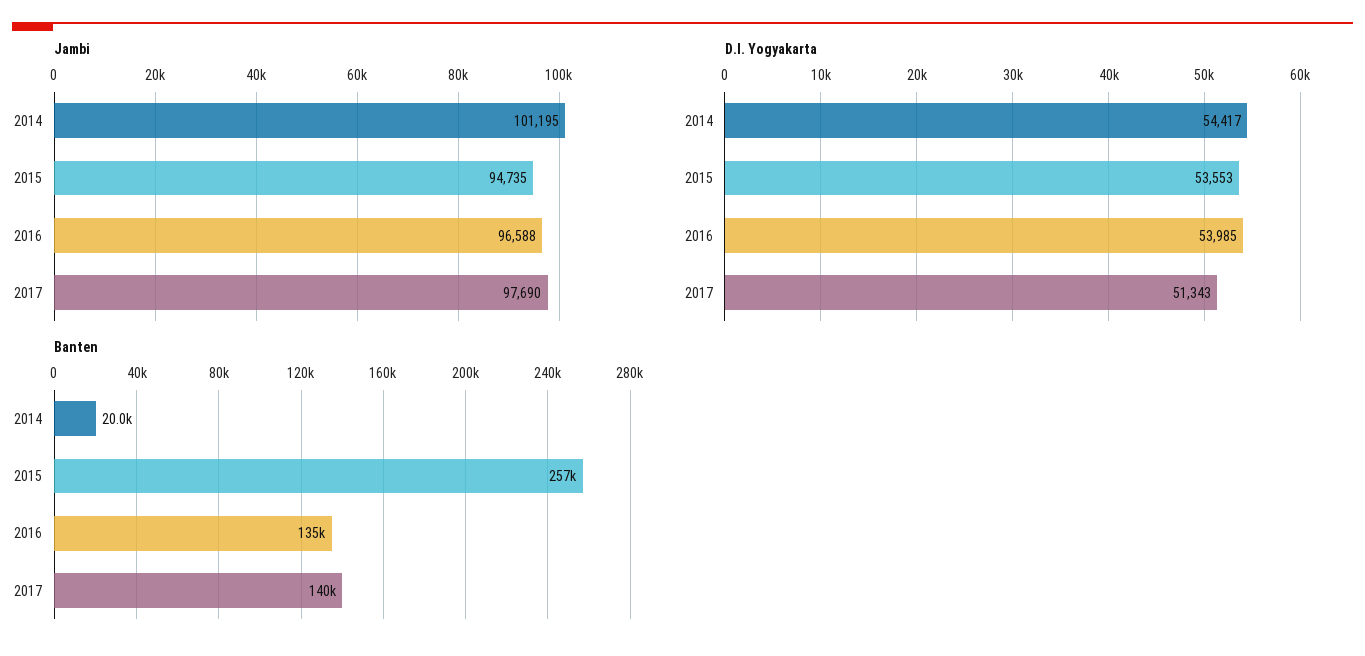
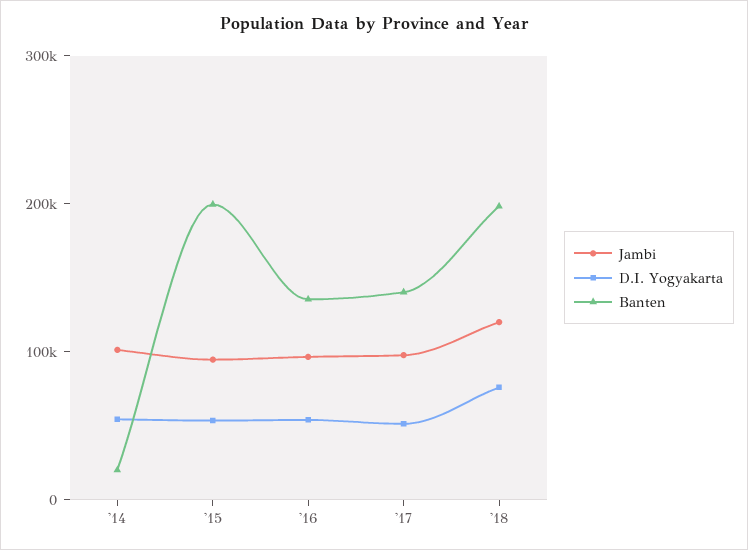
Banten, 2015: 257000 -> 200000
Jambi, '18: none -> 120000
D.I. Yogyakarta, '18: none -> 80000
Banten, '18: none -> 200000

